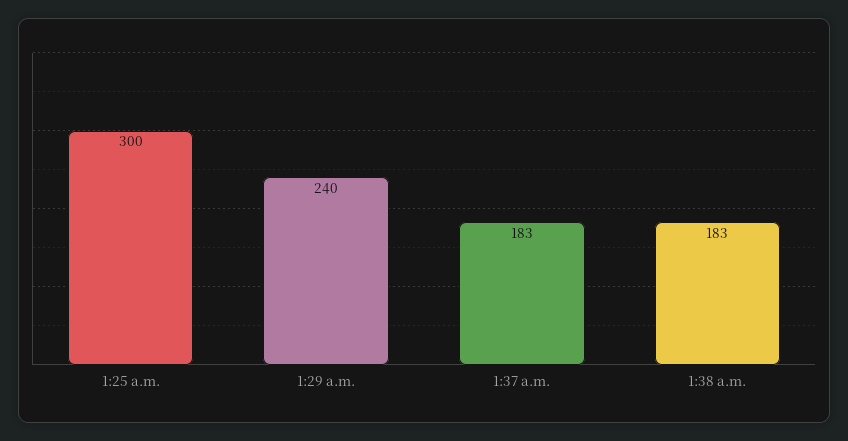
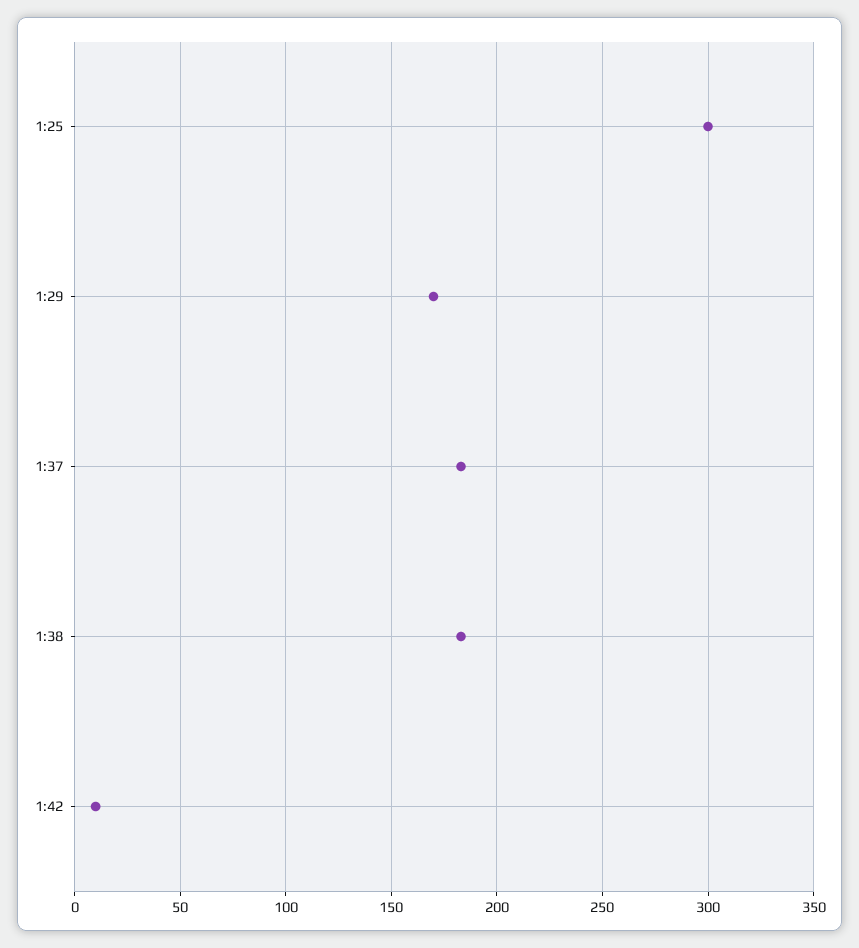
1:29 a.m.: 240 -> 170
1:42: none -> 10

